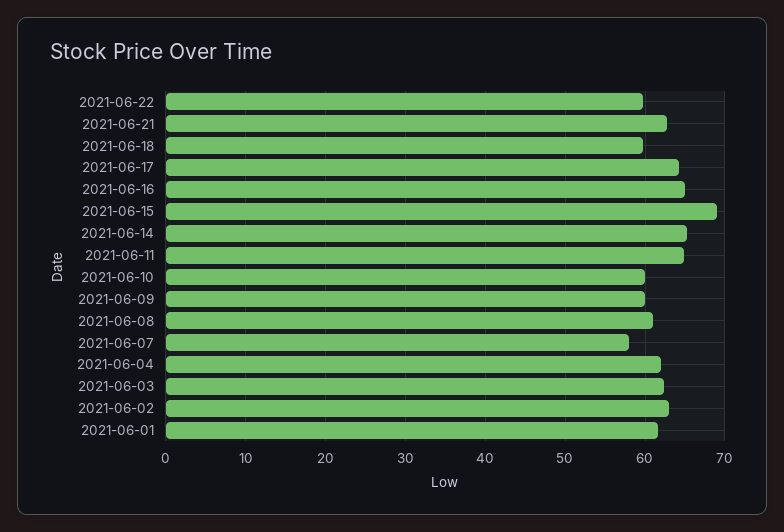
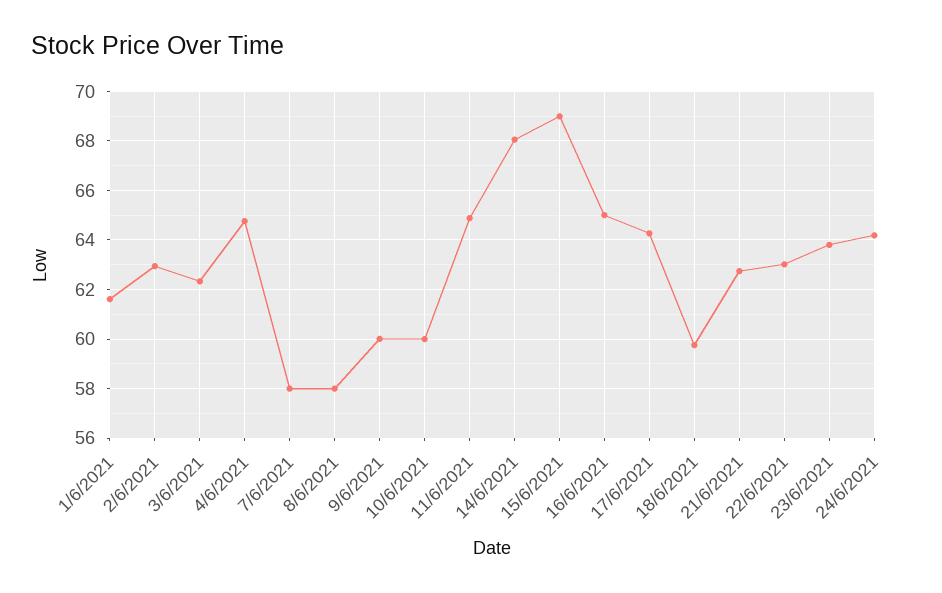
2021-06-22: 60 -> 63
2021-06-14: 65 -> 68
2021-06-08: 61 -> 58
2021-06-04: 62 -> 64.75
23/6/2021: none -> 63.75
24/6/2021: none -> 64.25

